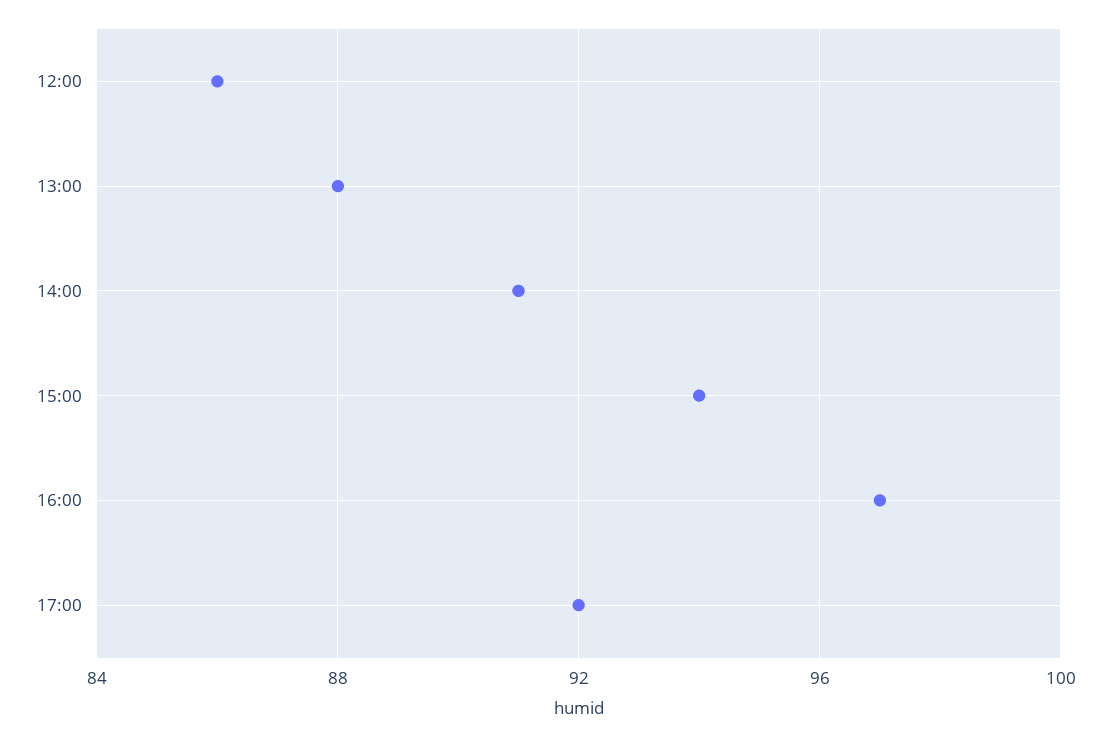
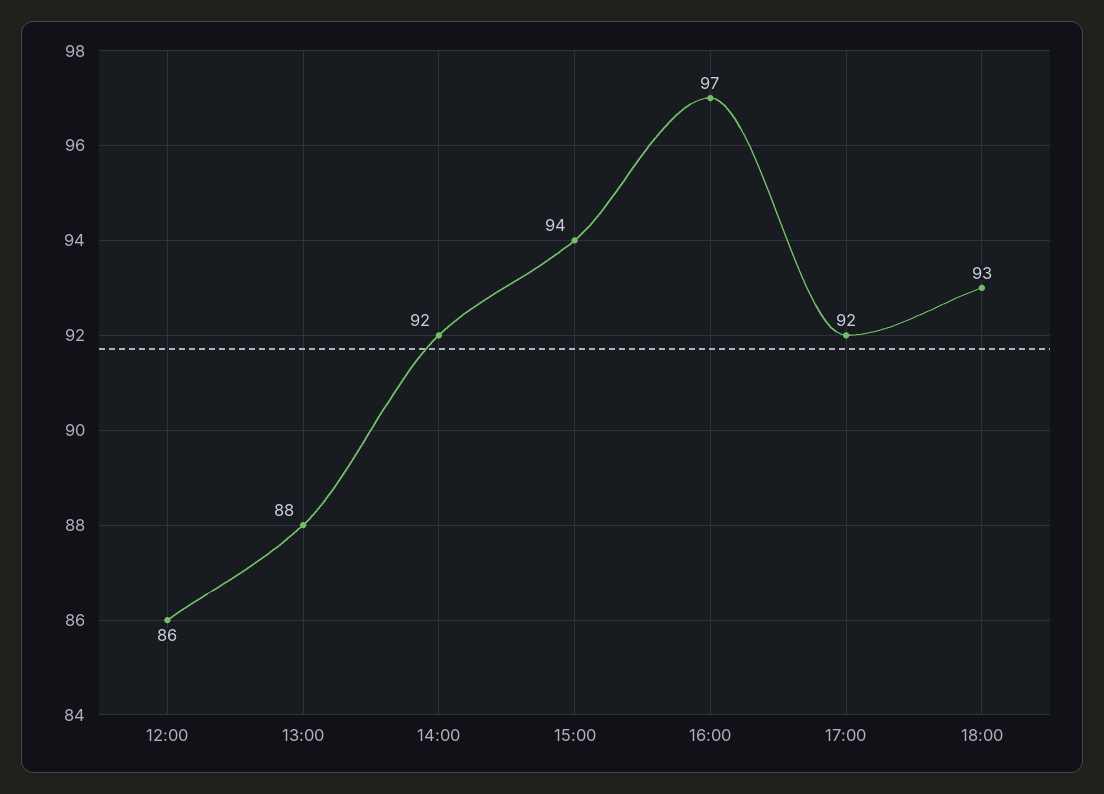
14:00: 91 -> 92
18:00: none -> 93

